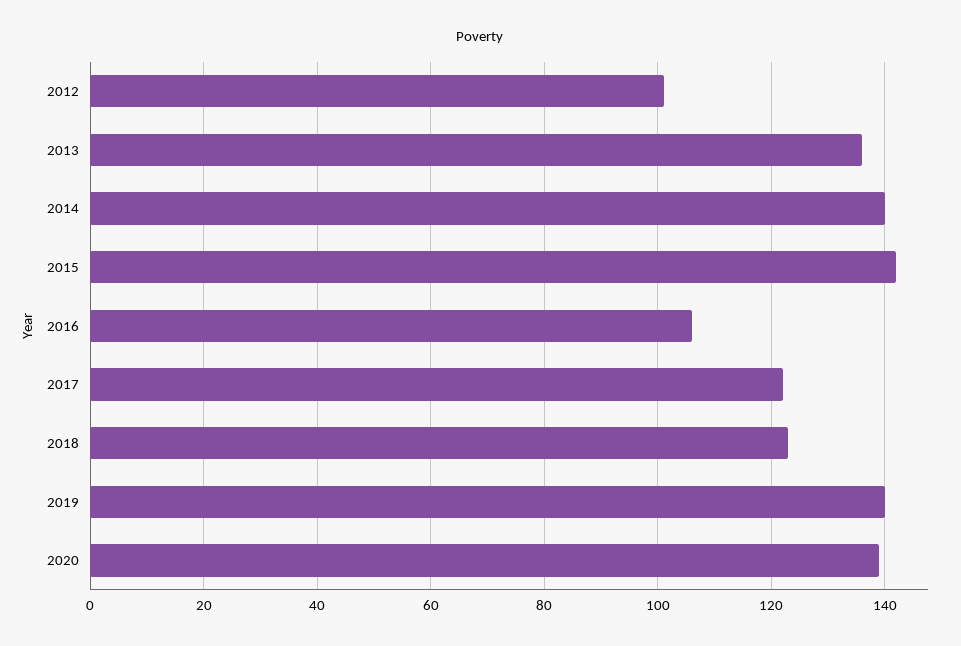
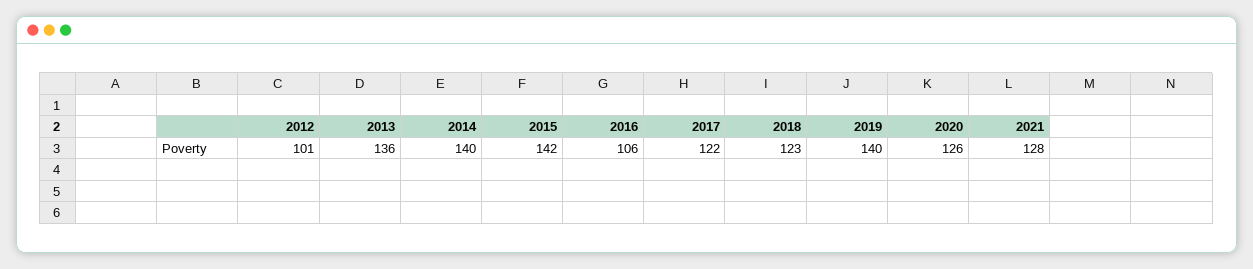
2020: 140 -> 126
2021: none -> 128

